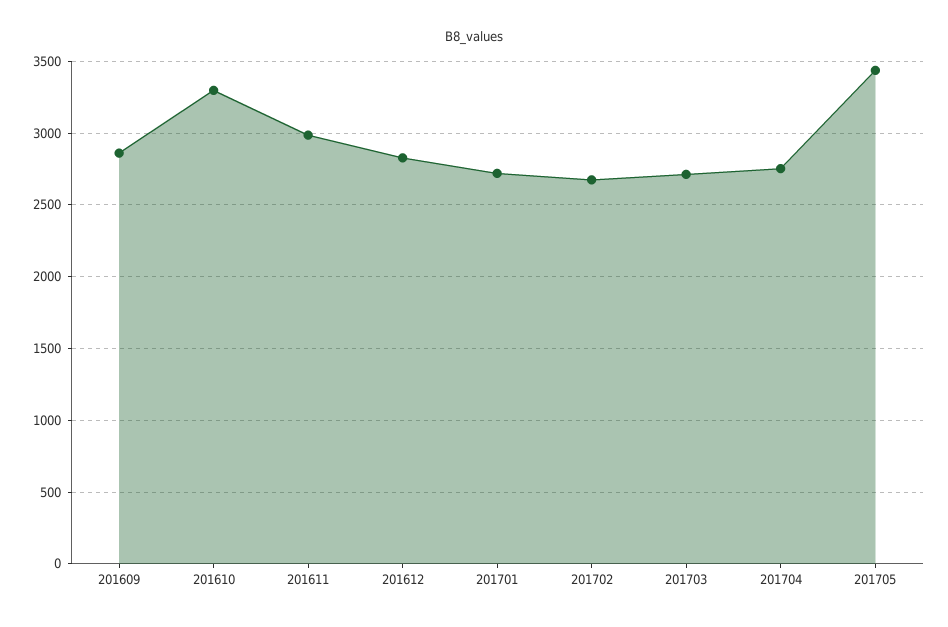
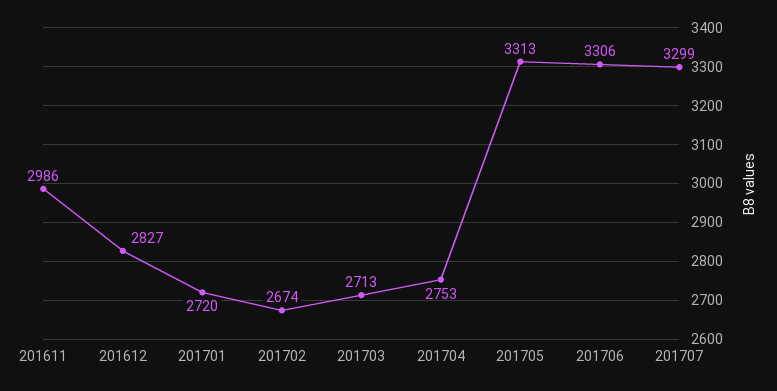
201609: 2850 -> none
201610: 3300 -> none
201705: 3450 -> 3313
201706: none -> 3306
201707: none -> 3299

